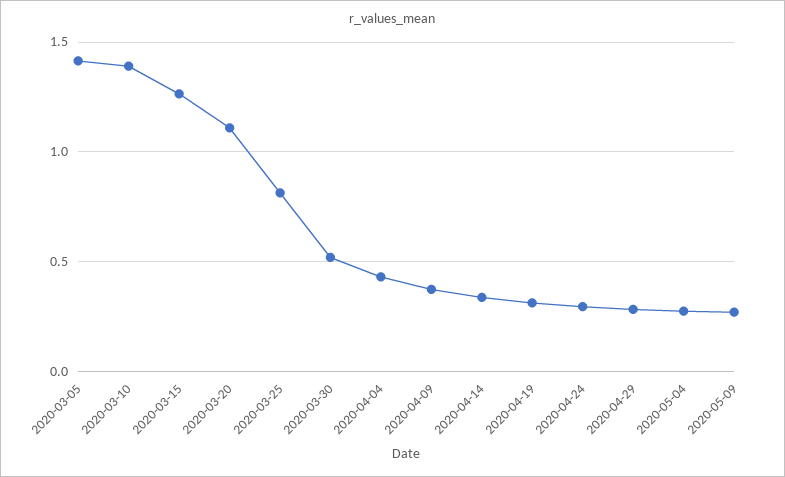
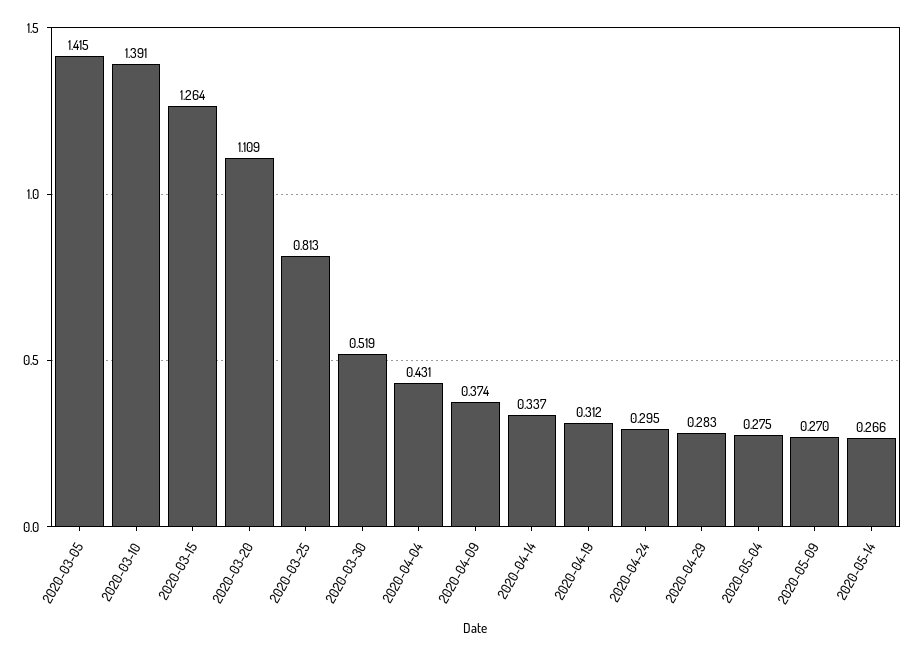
2020-05-14: none -> 0.266

